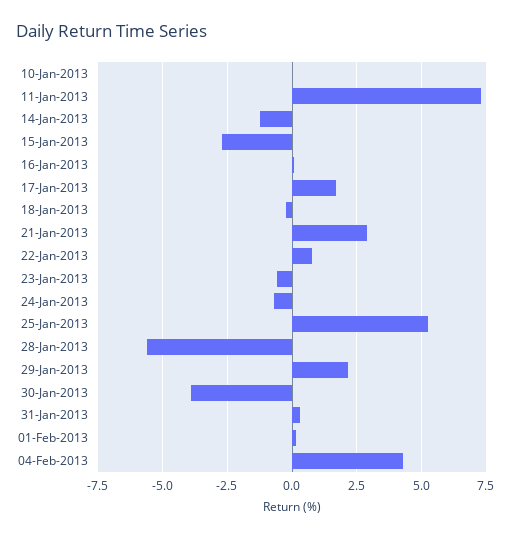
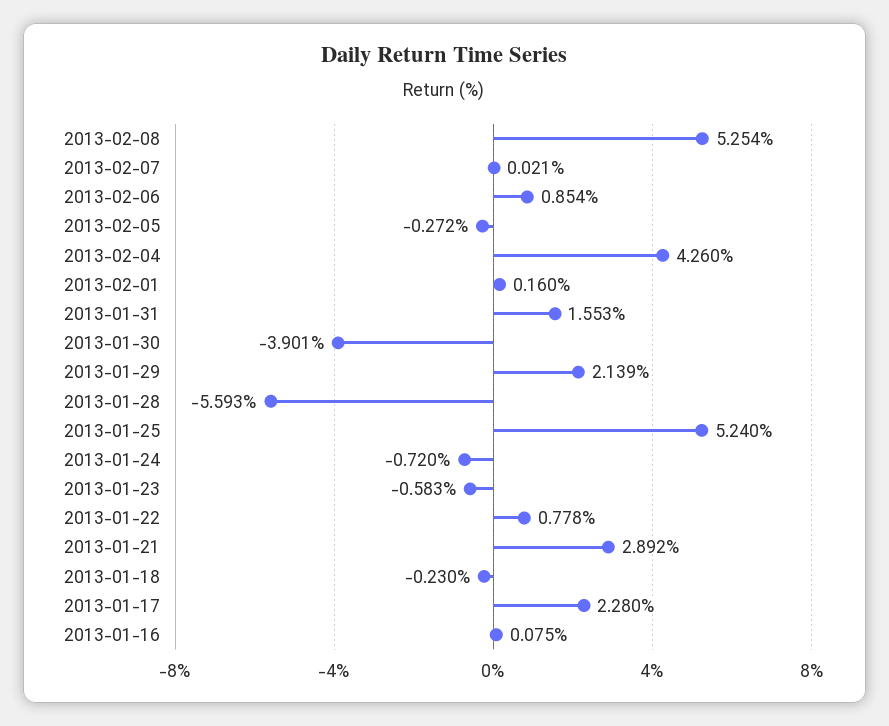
10-Jan-2013: 0 -> none
11-Jan-2013: 7.25 -> none
14-Jan-2013: -1.25 -> none
15-Jan-2013: -2.75 -> none
17-Jan-2013: 1.75 -> 2.28
31-Jan-2013: 0.25 -> 1.553
2013-02-08: none -> 5.254
2013-02-07: none -> 0.021
2013-02-06: none -> 0.854
2013-02-05: none -> -0.272

